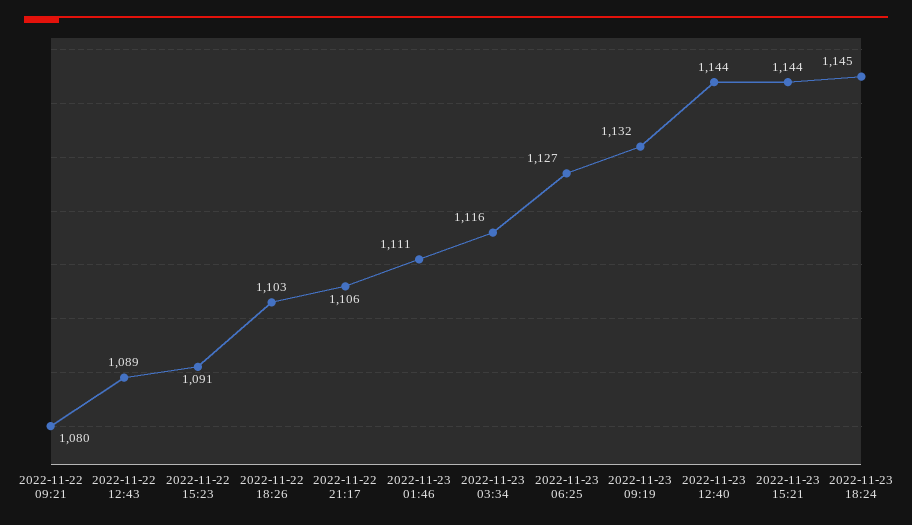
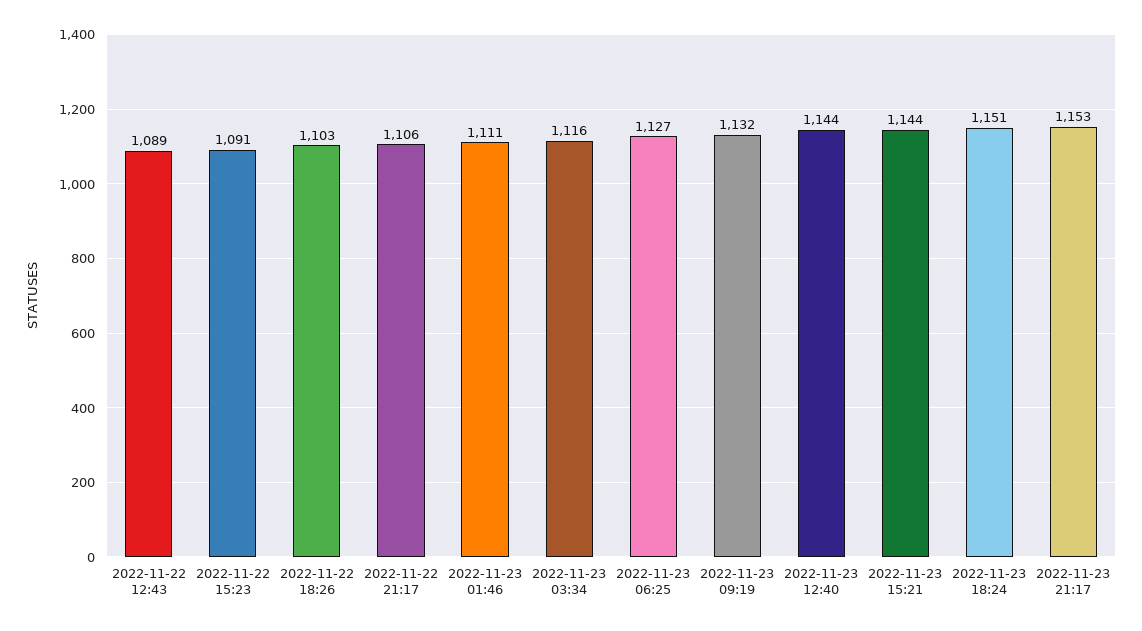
2022-11-22 09:21: 1080 -> none
2022-11-23 18:24: 1145 -> 1151
2022-11-23 21:17: none -> 1153

